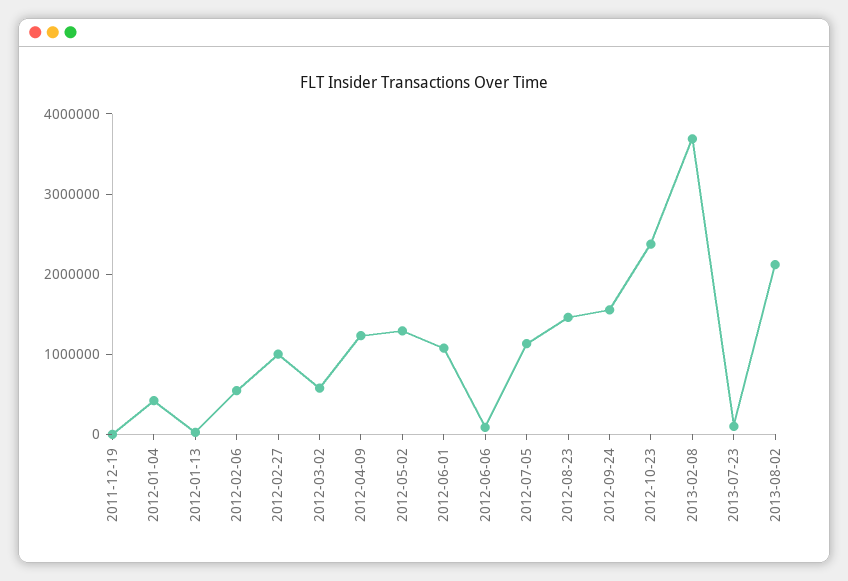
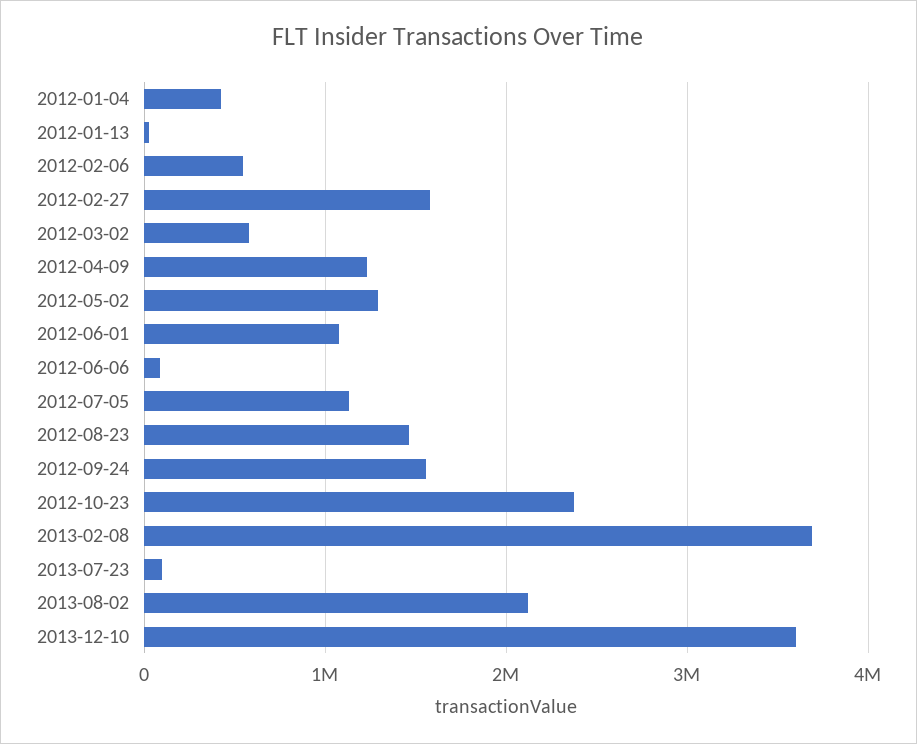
2011-12-19: 0 -> none
2012-02-27: 1000000 -> 1600000
2013-12-10: none -> 3600000

